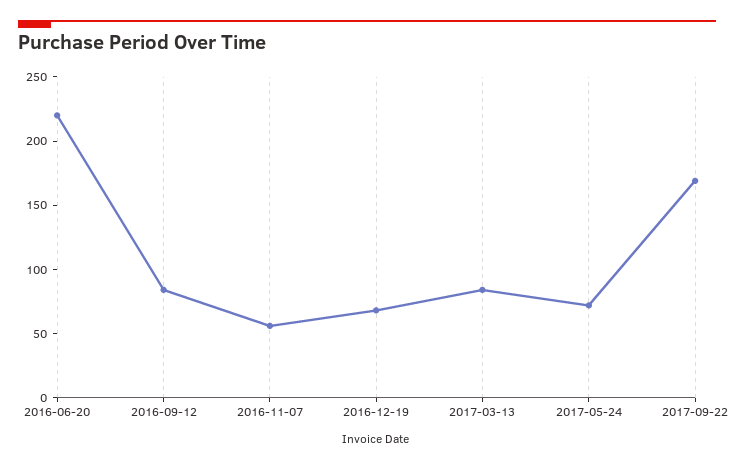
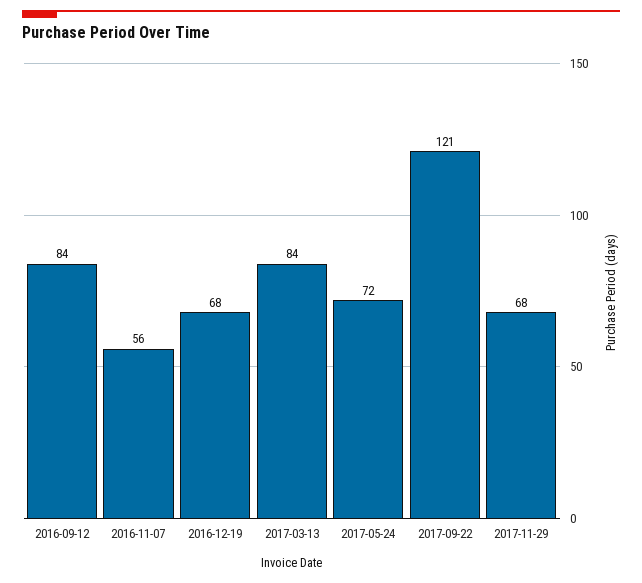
2016-06-20: 220 -> none
2017-09-22: 170 -> 121
2017-11-29: none -> 68

